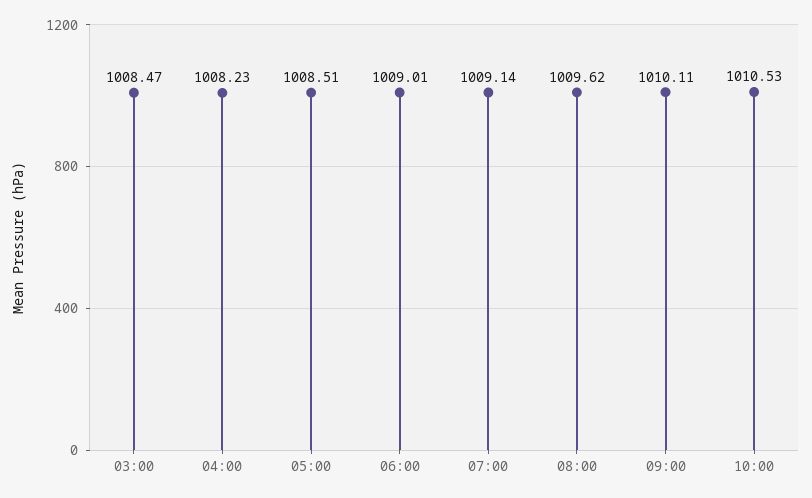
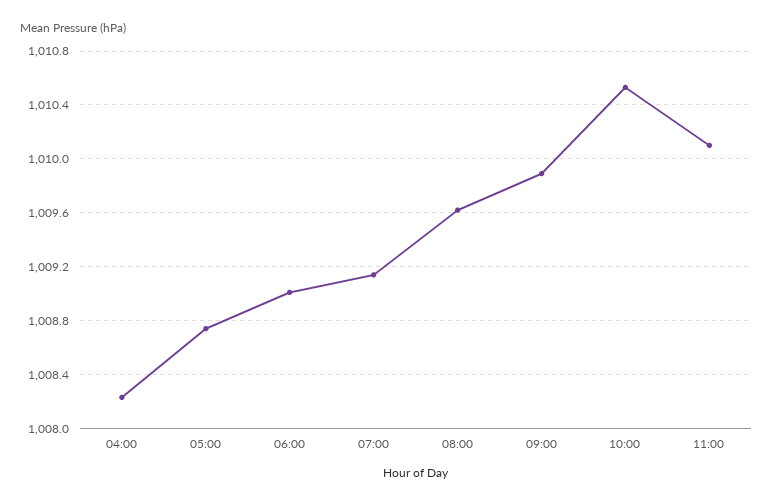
03:00: 1008.47 -> none
05:00: 1008.51 -> 1008.75
09:00: 1010.11 -> 1009.9
11:00: none -> 1010.1

